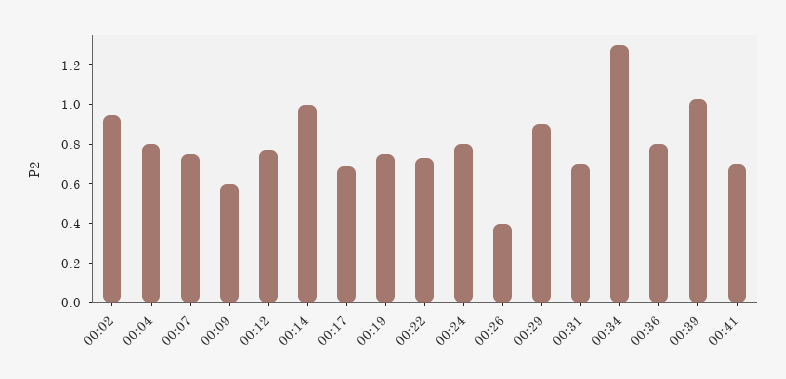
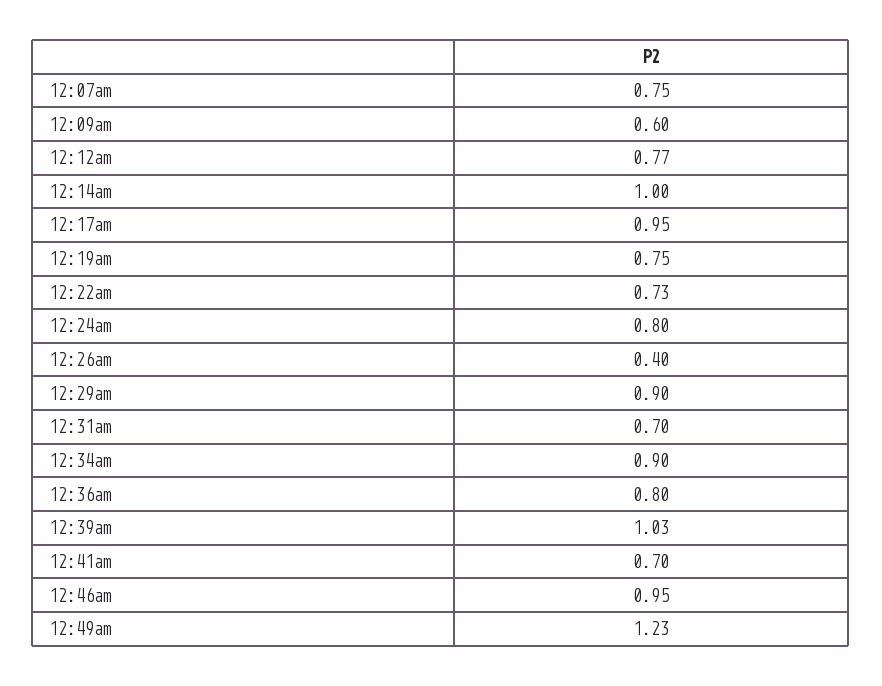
00:02: 0.95 -> none
00:04: 0.8 -> none
00:17: 0.7 -> 0.95
00:34: 1.3 -> 0.9
12:46am: none -> 0.95
12:49am: none -> 1.23

